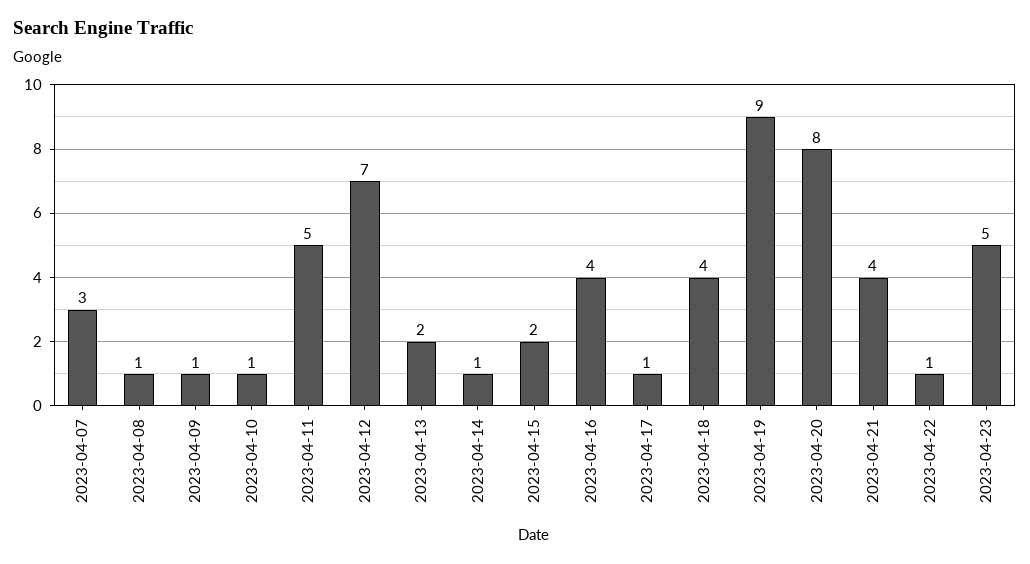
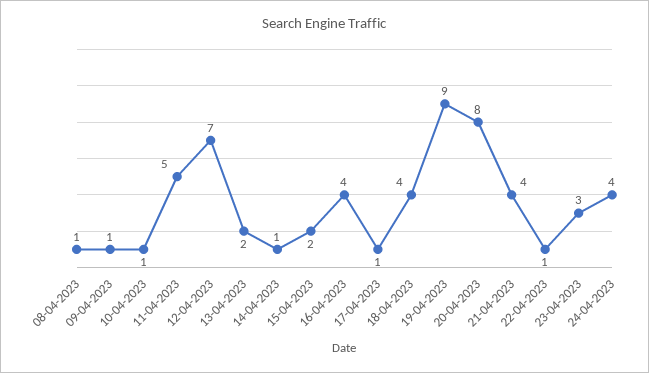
2023-04-07: 3 -> none
2023-04-23: 5 -> 3
24-04-2023: none -> 4

